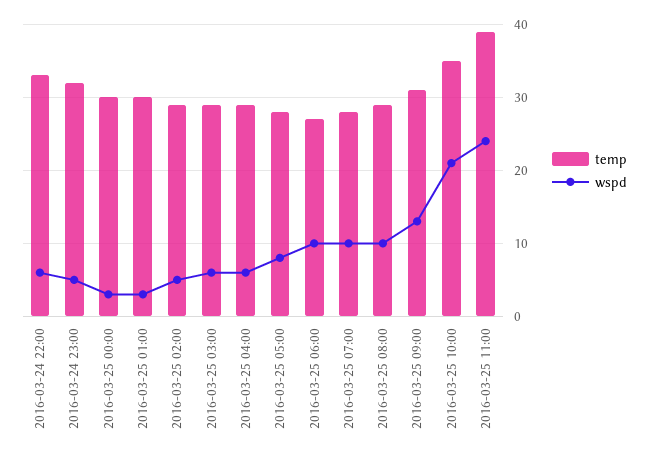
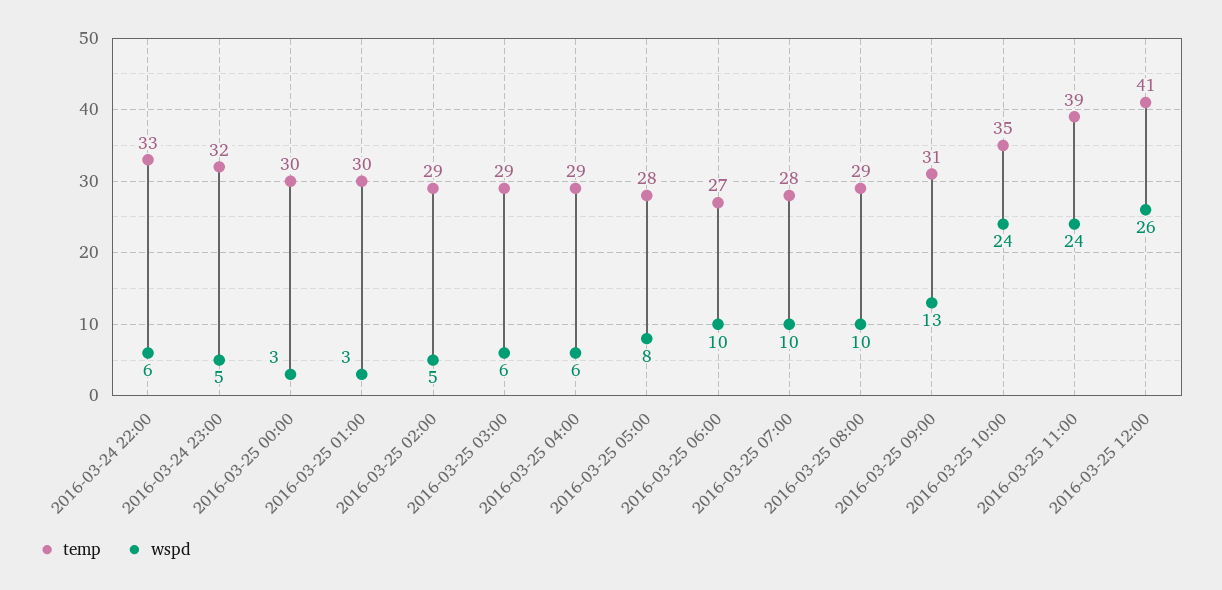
wspd, 2016-03-25 10:00: 21 -> 24
temp, 2016-03-25 12:00: none -> 41
wspd, 2016-03-25 12:00: none -> 26

